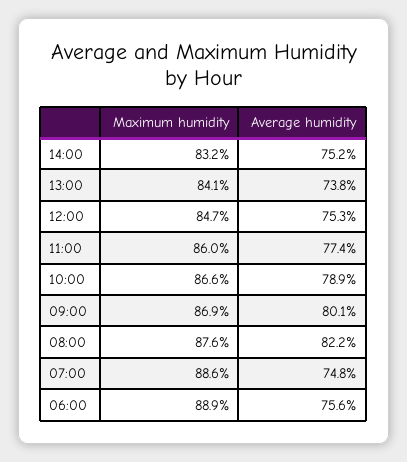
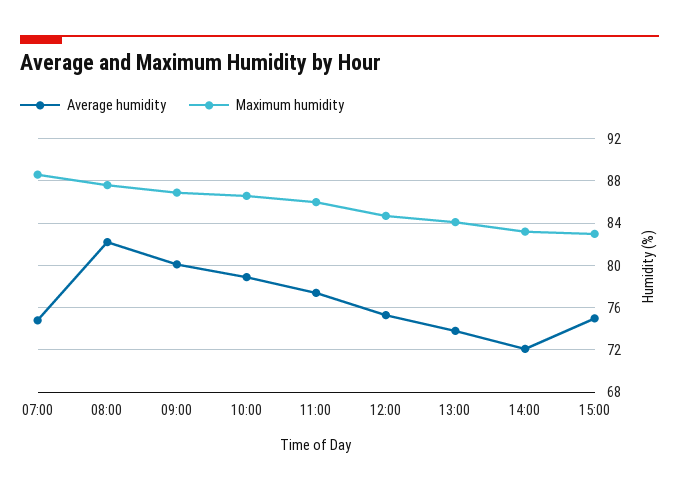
Average humidity, 14:00: 75.2 -> 72
Maximum humidity, 06:00: 88.9 -> none
Average humidity, 06:00: 75.6 -> none
Average humidity, 15:00: none -> 75
Maximum humidity, 15:00: none -> 83

